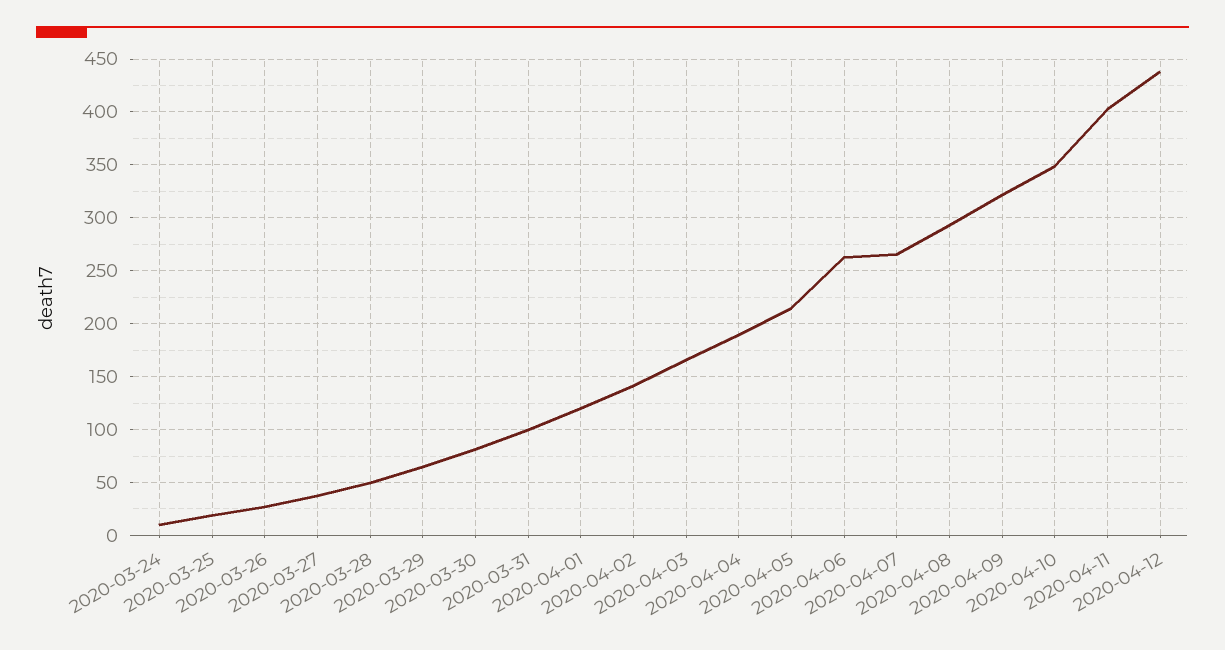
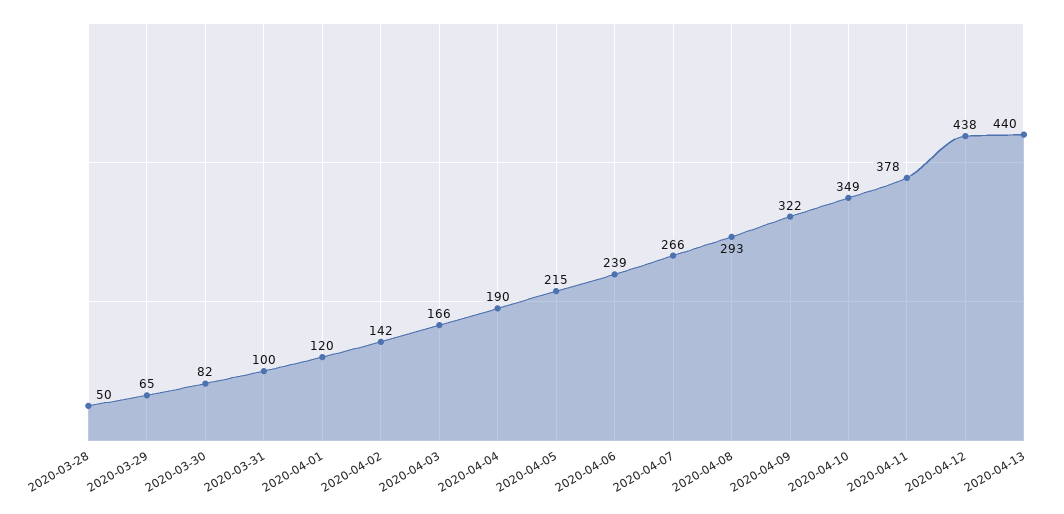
2020-03-24: 10 -> none
2020-03-25: 20 -> none
2020-03-26: 30 -> none
2020-03-27: 40 -> none
2020-04-06: 260 -> 239
2020-04-11: 400 -> 378
2020-04-13: none -> 440

